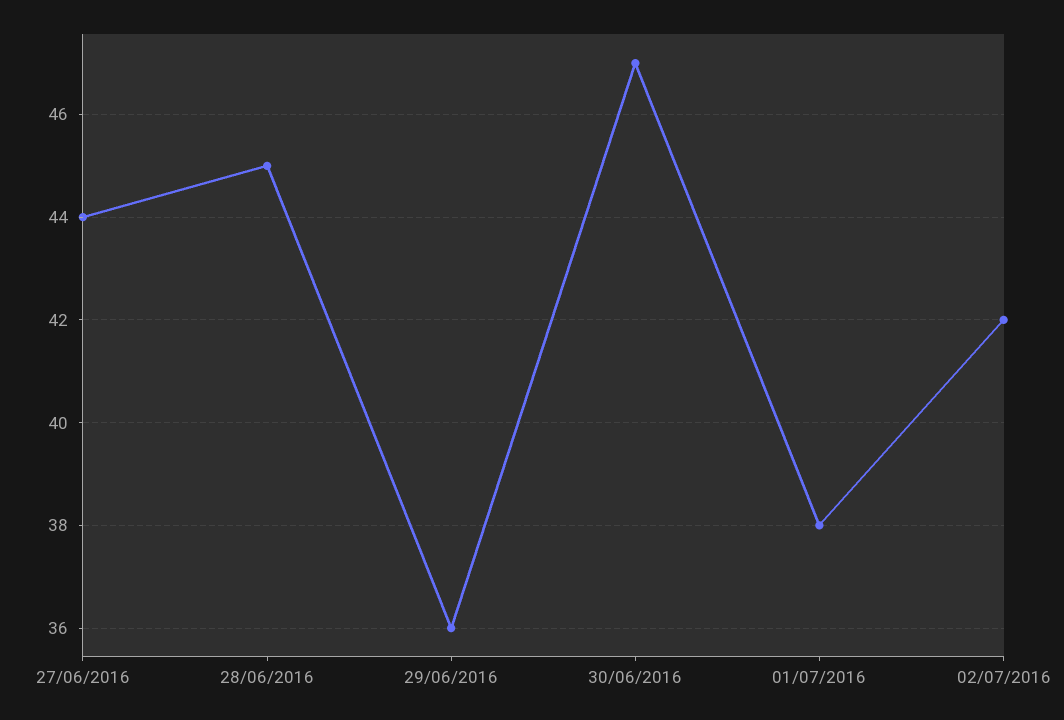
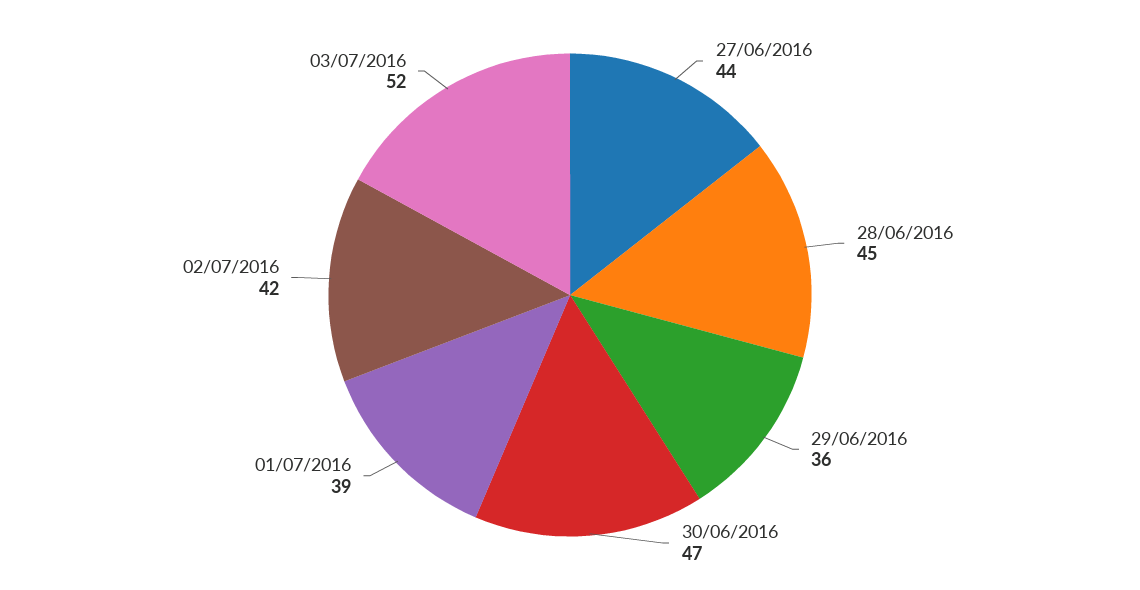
01/07/2016: 38 -> 39
03/07/2016: none -> 52

